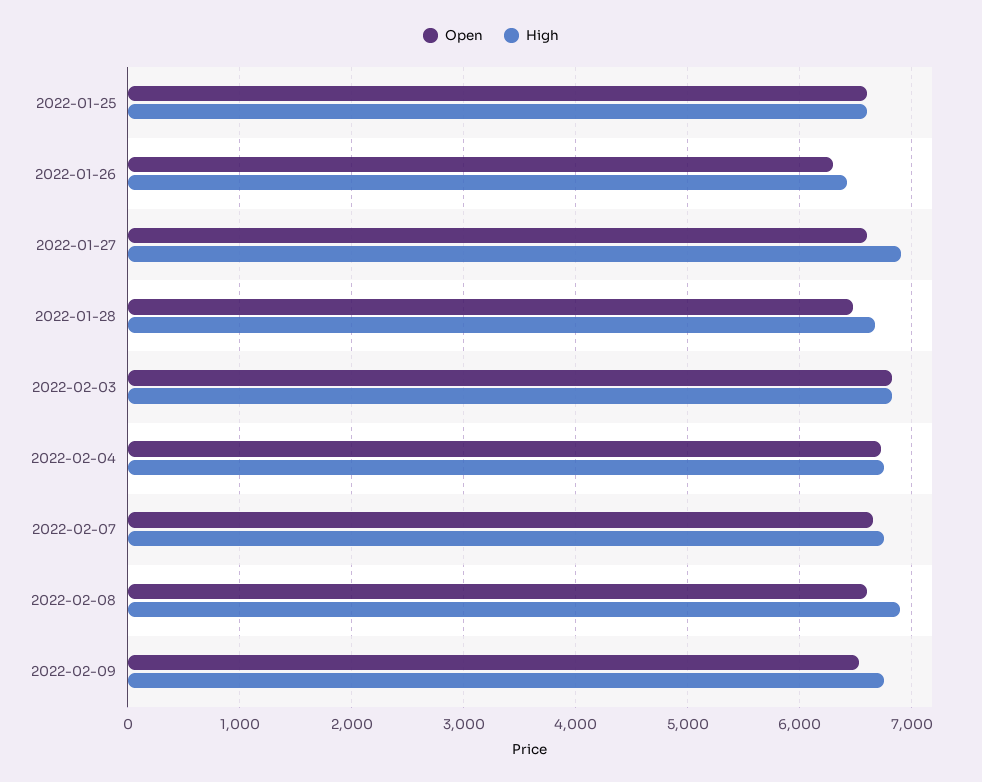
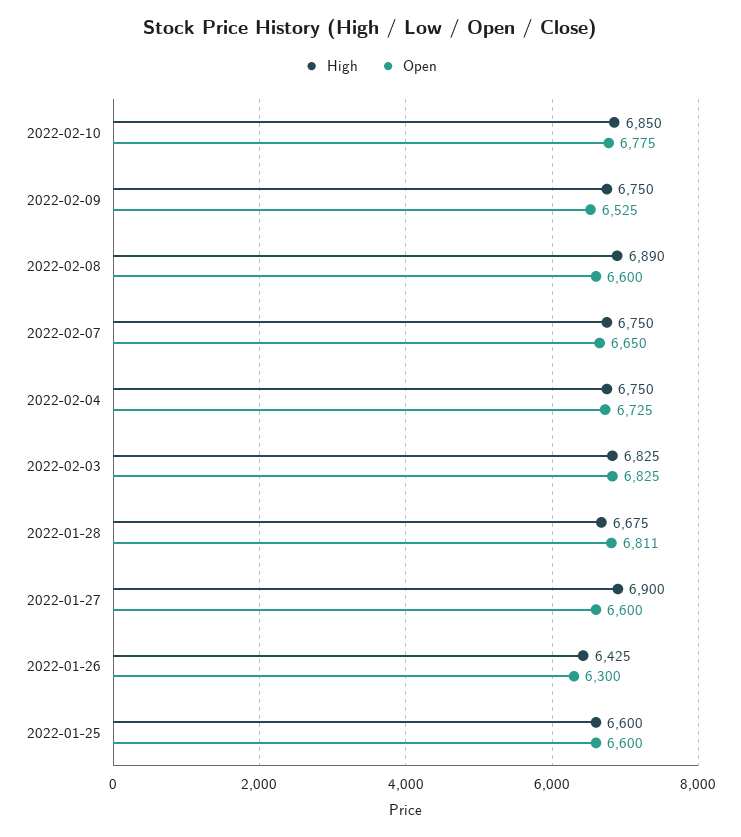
Open, 2022-01-28: 6500 -> 6811
High, 2022-02-10: none -> 6850
Open, 2022-02-10: none -> 6775

